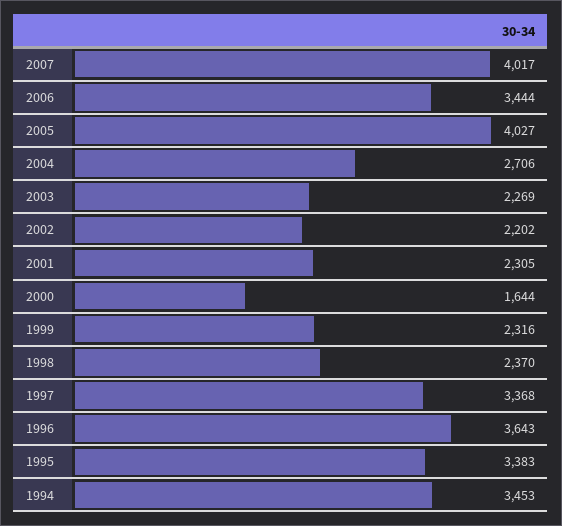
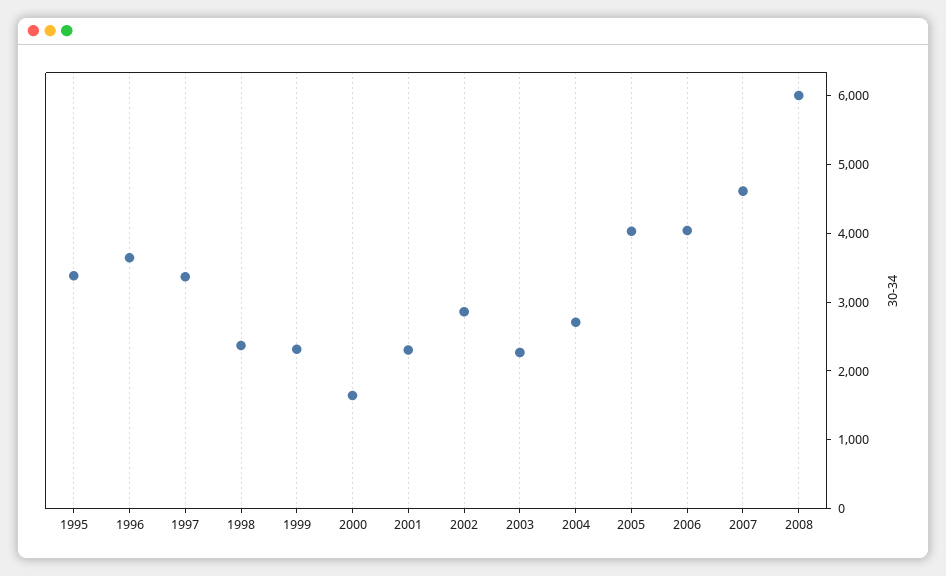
2007: 4017 -> 4600
2006: 3444 -> 4000
2002: 2202 -> 2800
1994: 3453 -> none
2008: none -> 6000

